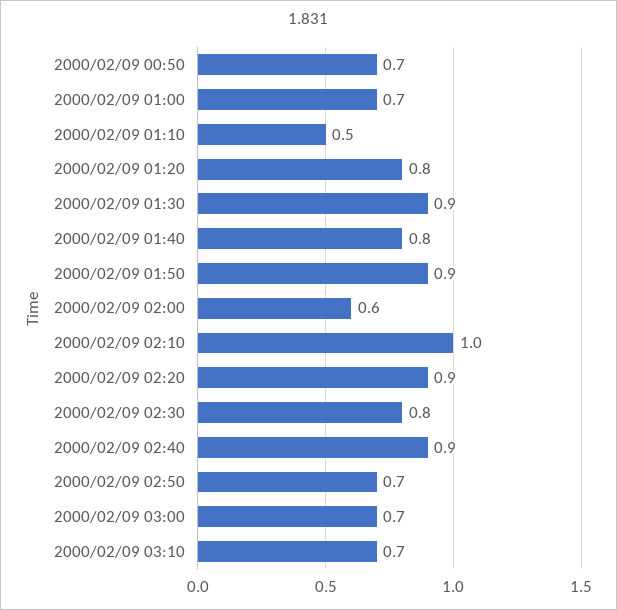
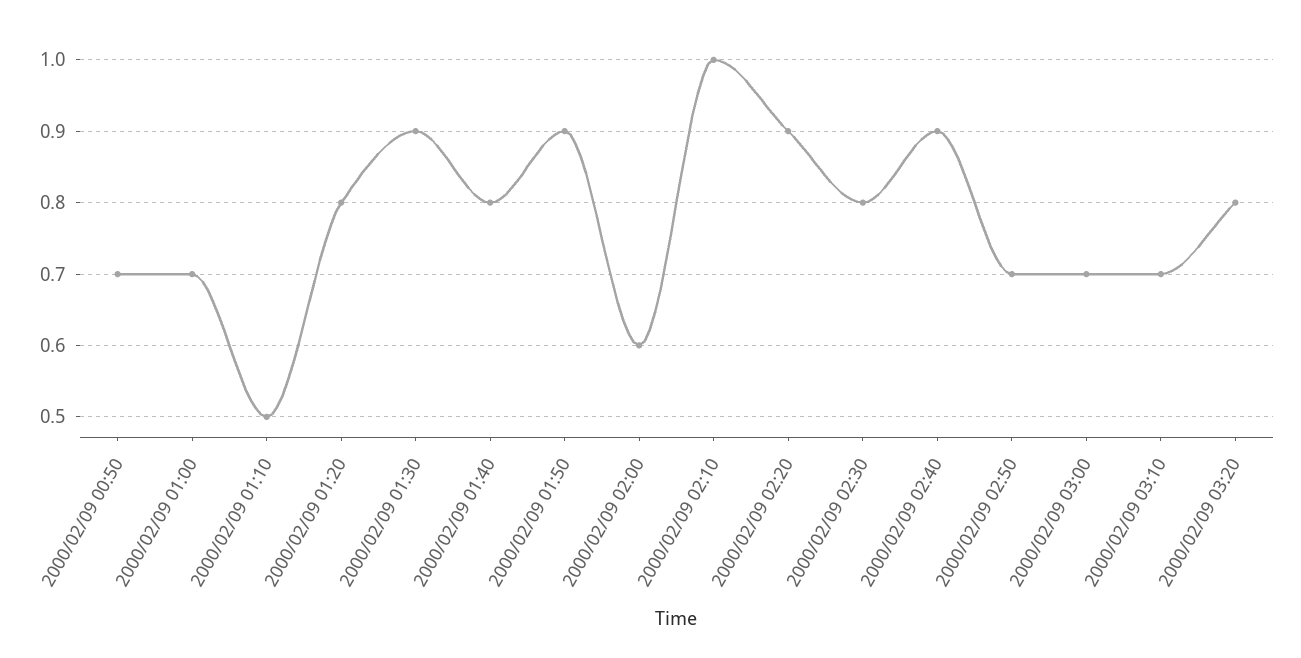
2000/02/09 03:20: none -> 0.8

